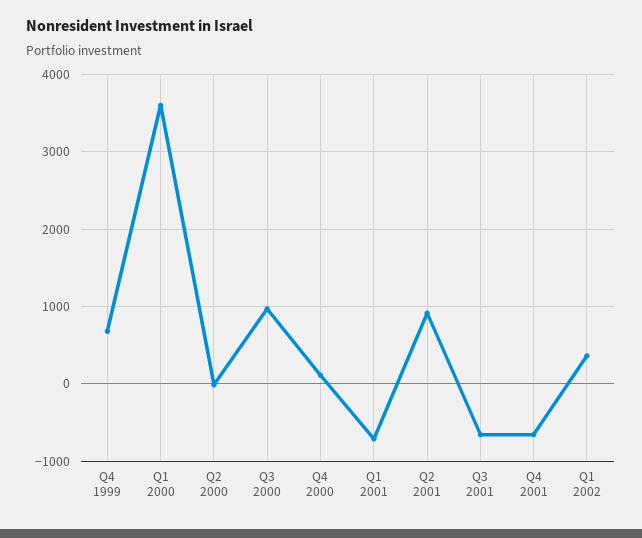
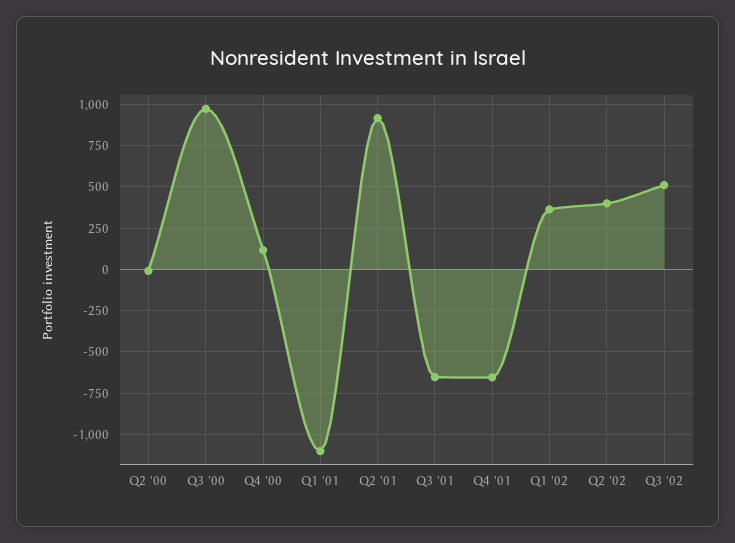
Q4 1999: 700 -> none
Q1 2000: 3600 -> none
Q1 2001: -700 -> -1100
Q2 '02: none -> 400
Q3 '02: none -> 500

